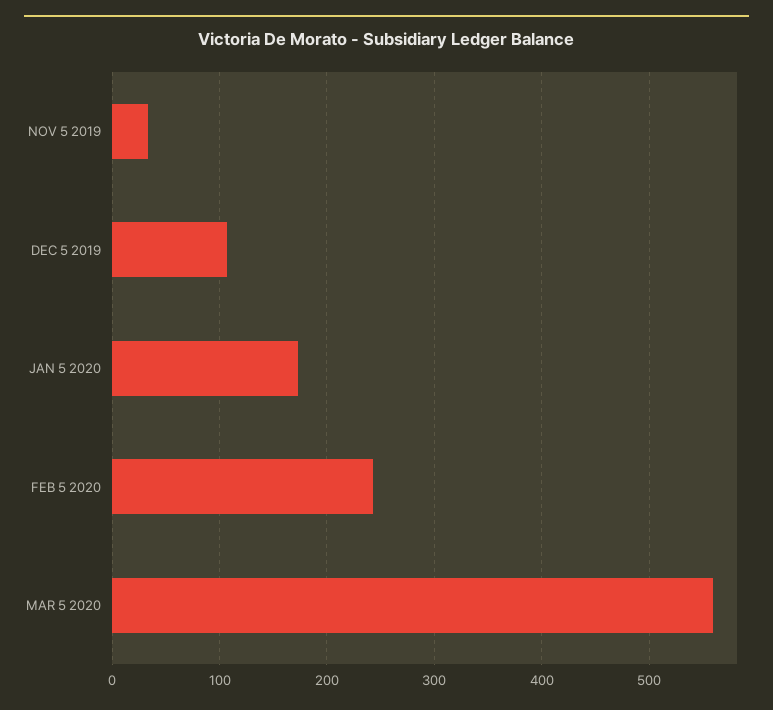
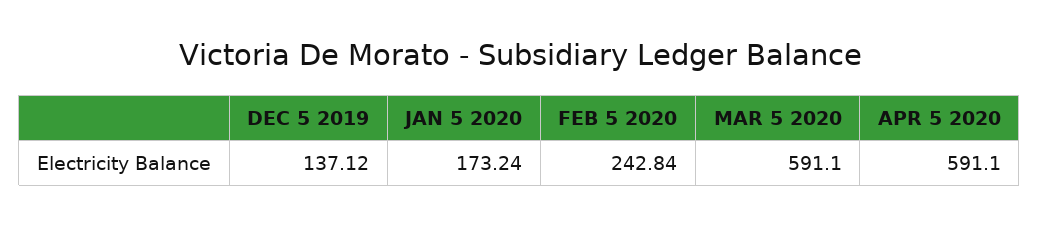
NOV 5 2019: 30 -> none
DEC 5 2019: 110 -> 137.12
MAR 5 2020: 560 -> 591.1
APR 5 2020: none -> 591.1

